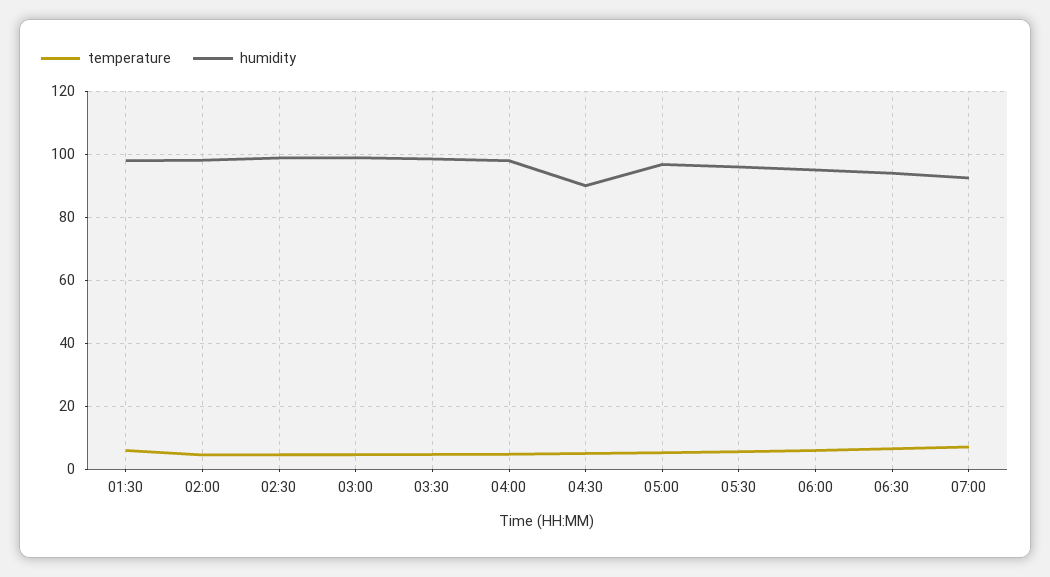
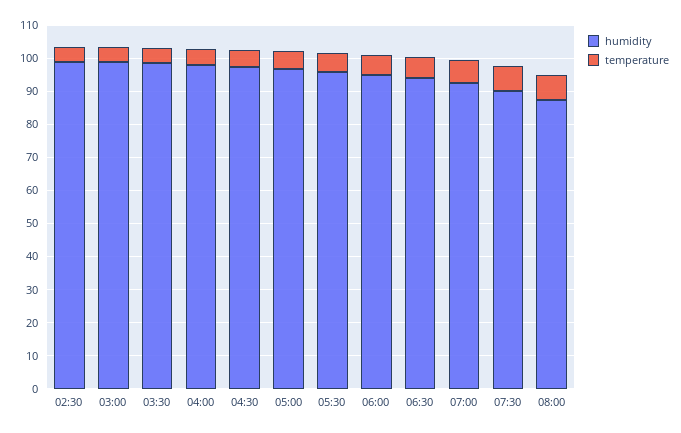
temperature, 01:30: 6 -> none
humidity, 01:30: 98 -> none
temperature, 02:00: 4 -> none
humidity, 02:00: 98 -> none
humidity, 04:30: 90 -> 97.5
humidity, 07:30: none -> 90
temperature, 07:30: none -> 7.5
humidity, 08:00: none -> 87.5
temperature, 08:00: none -> 7.5

